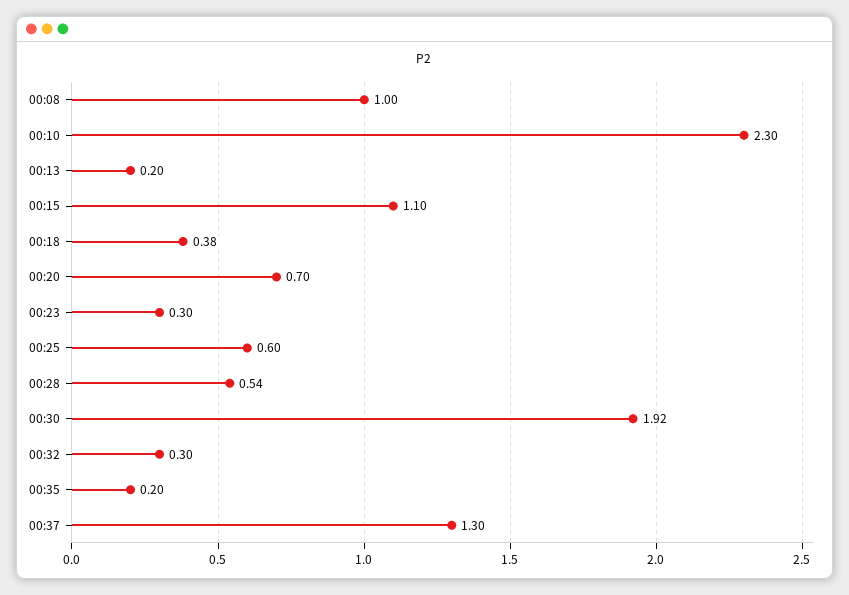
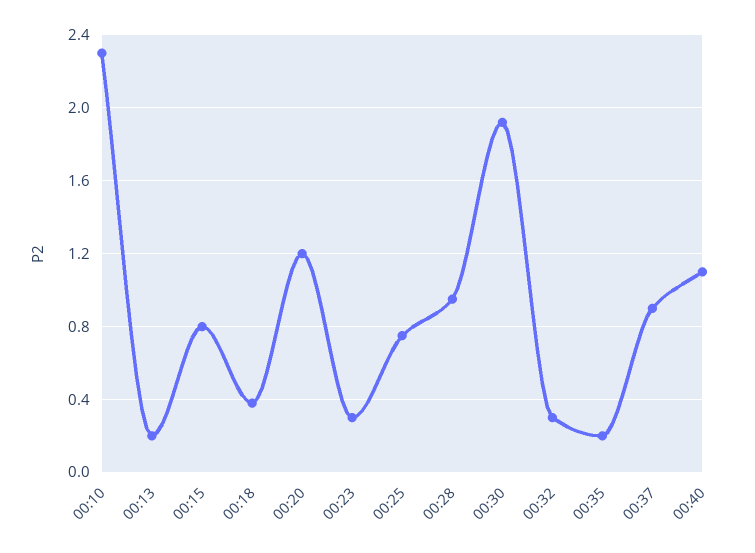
00:08: 1 -> none
00:15: 1.1 -> 0.8
00:20: 0.7 -> 1.2
00:25: 0.6 -> 0.75
00:28: 0.54 -> 0.95
00:37: 1.3 -> 0.9
00:40: none -> 1.1

